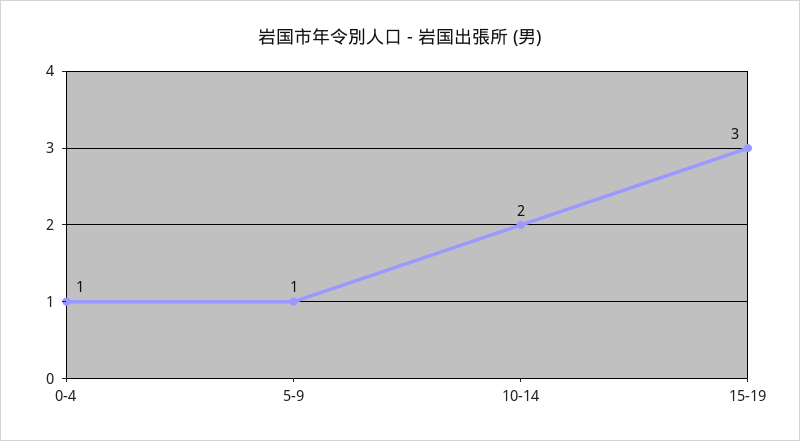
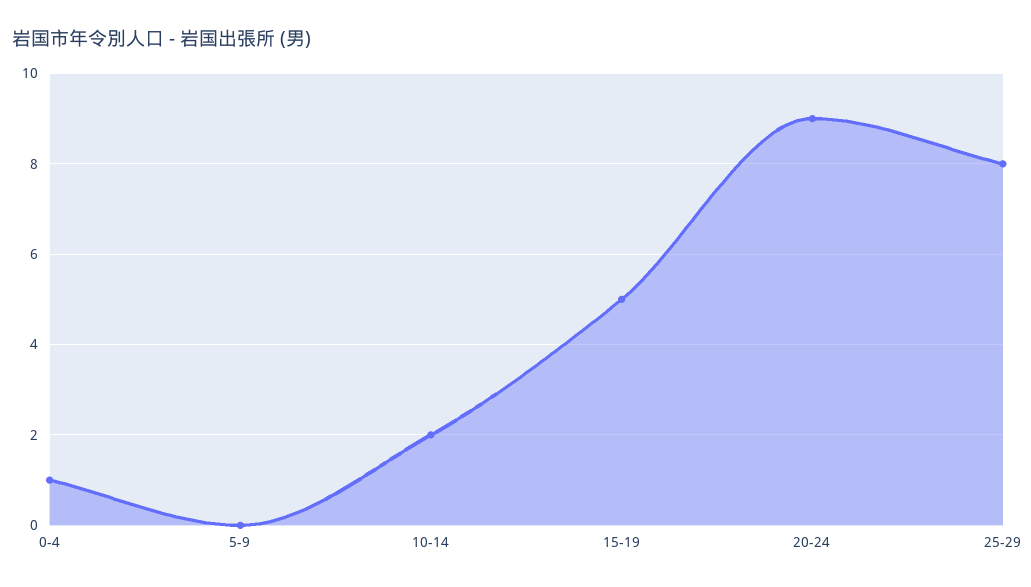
5-9: 1 -> 0
15-19: 3 -> 5
20-24: none -> 9
25-29: none -> 8

